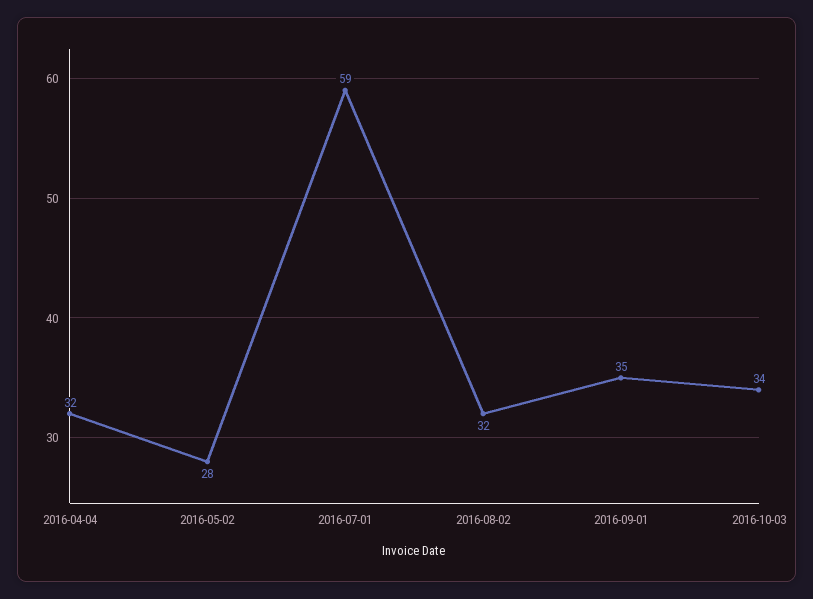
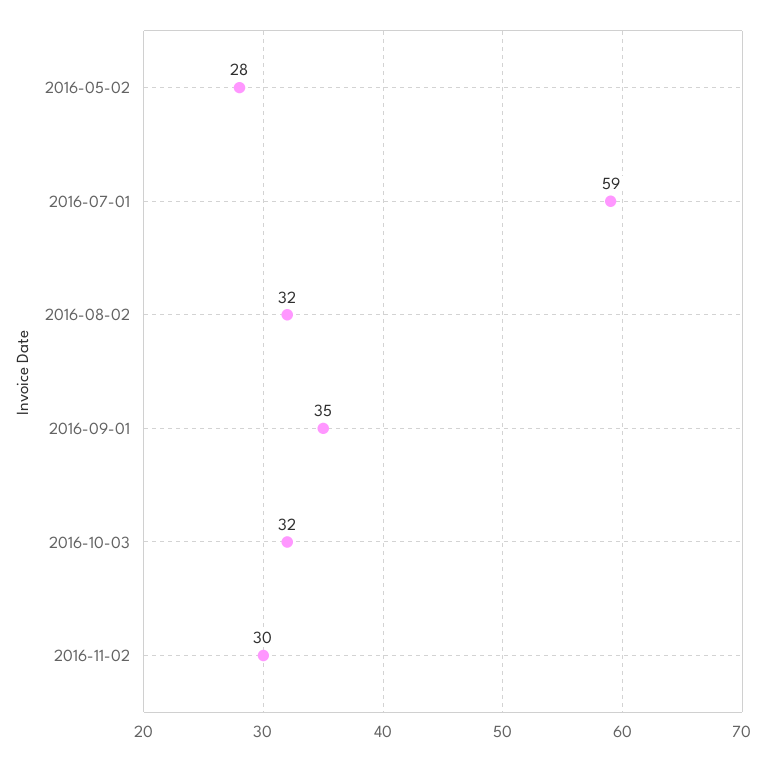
2016-04-04: 32 -> none
2016-10-03: 34 -> 32
2016-11-02: none -> 30

